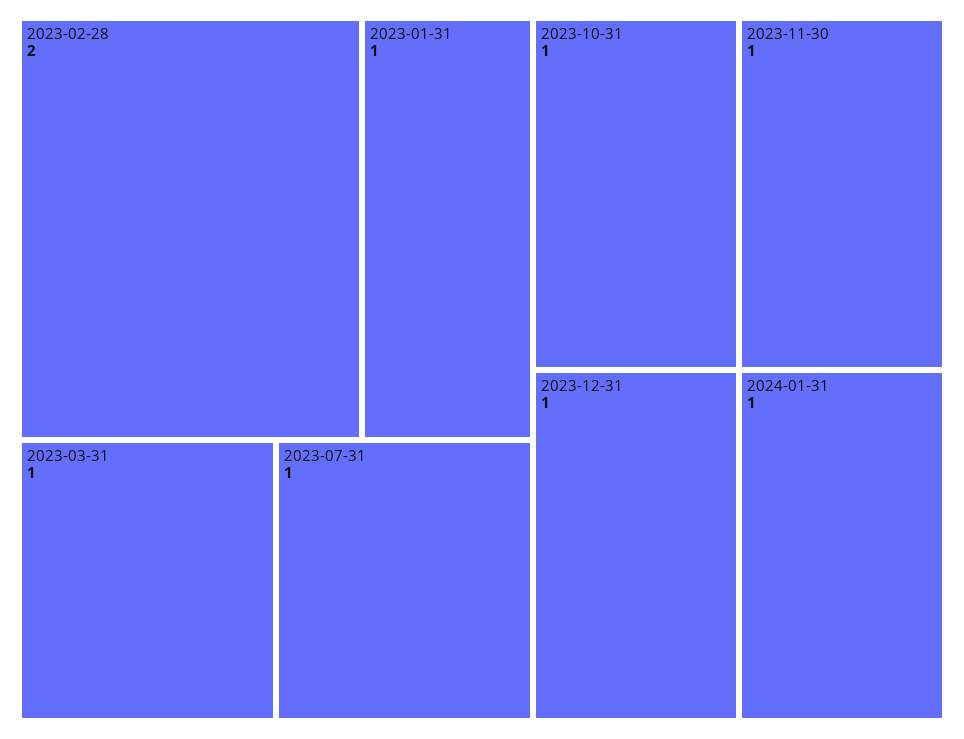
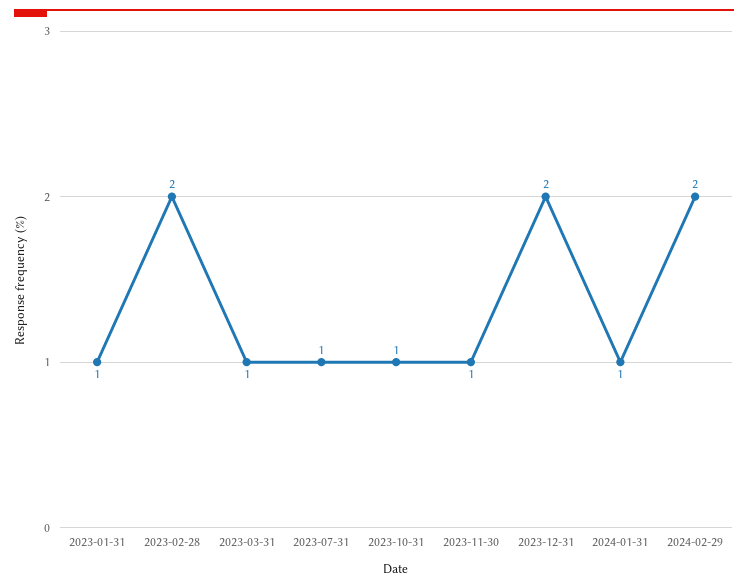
2023-12-31: 1 -> 2
2024-02-29: none -> 2

